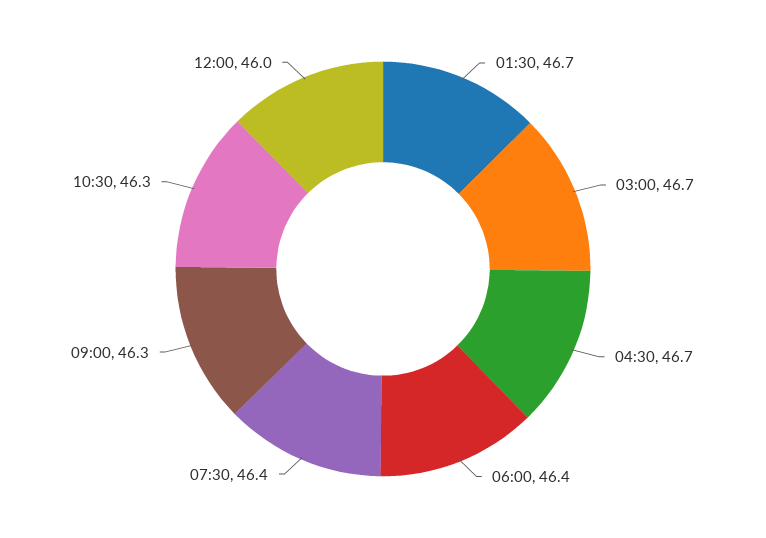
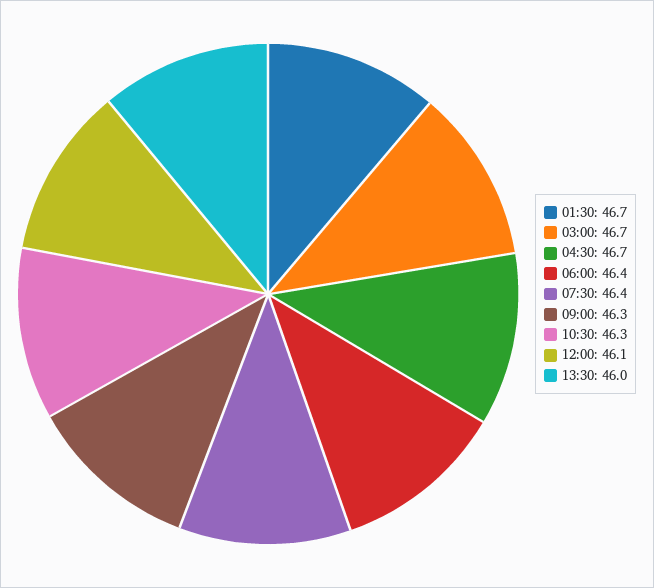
12:00: 46 -> 46.1
13:30: none -> 46

